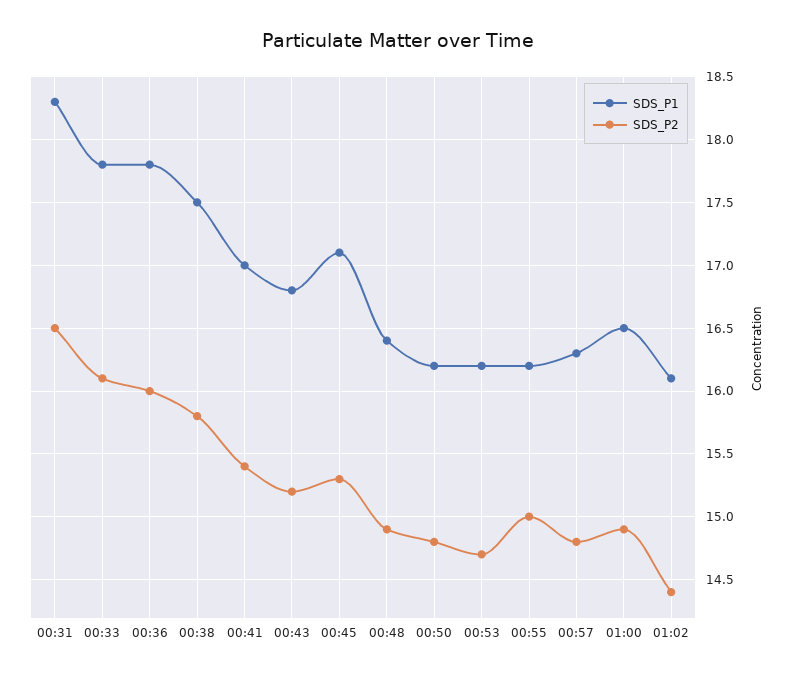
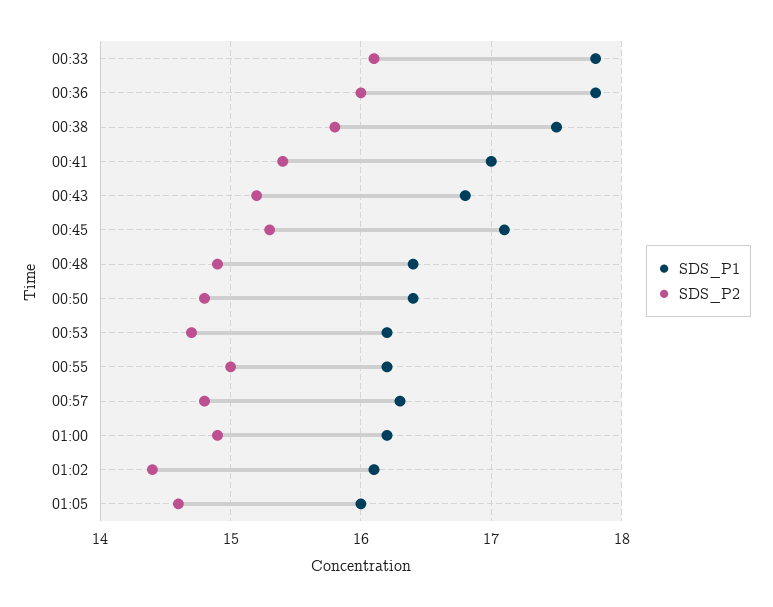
SDS_P1, 00:31: 18.3 -> none
SDS_P2, 00:31: 16.5 -> none
SDS_P1, 00:50: 16.2 -> 16.4
SDS_P1, 01:00: 16.5 -> 16.2
SDS_P1, 01:05: none -> 16
SDS_P2, 01:05: none -> 14.6

